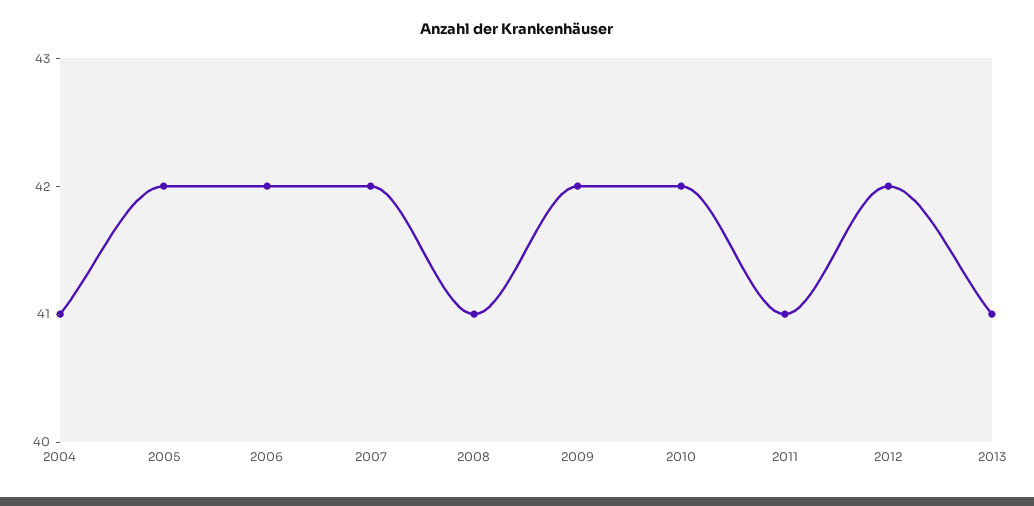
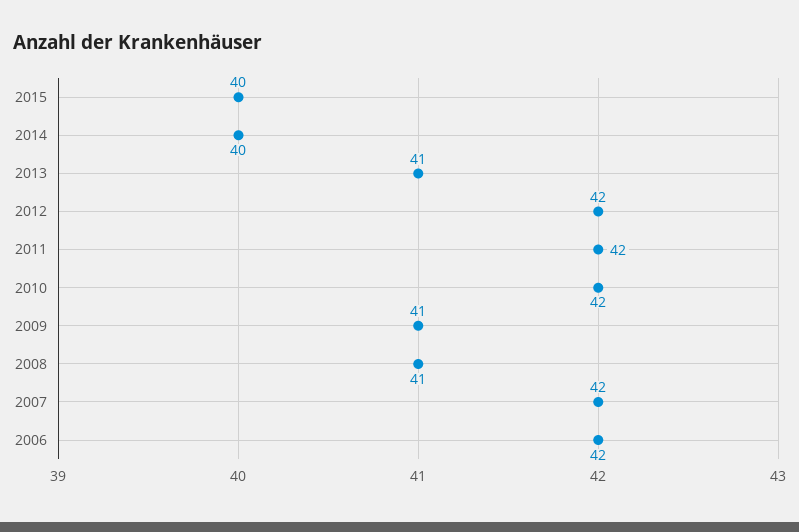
2004: 41 -> none
2005: 42 -> none
2009: 42 -> 41
2011: 41 -> 42
2015: none -> 40
2014: none -> 40

